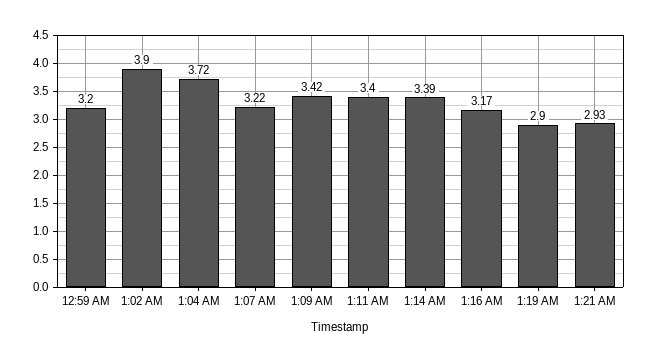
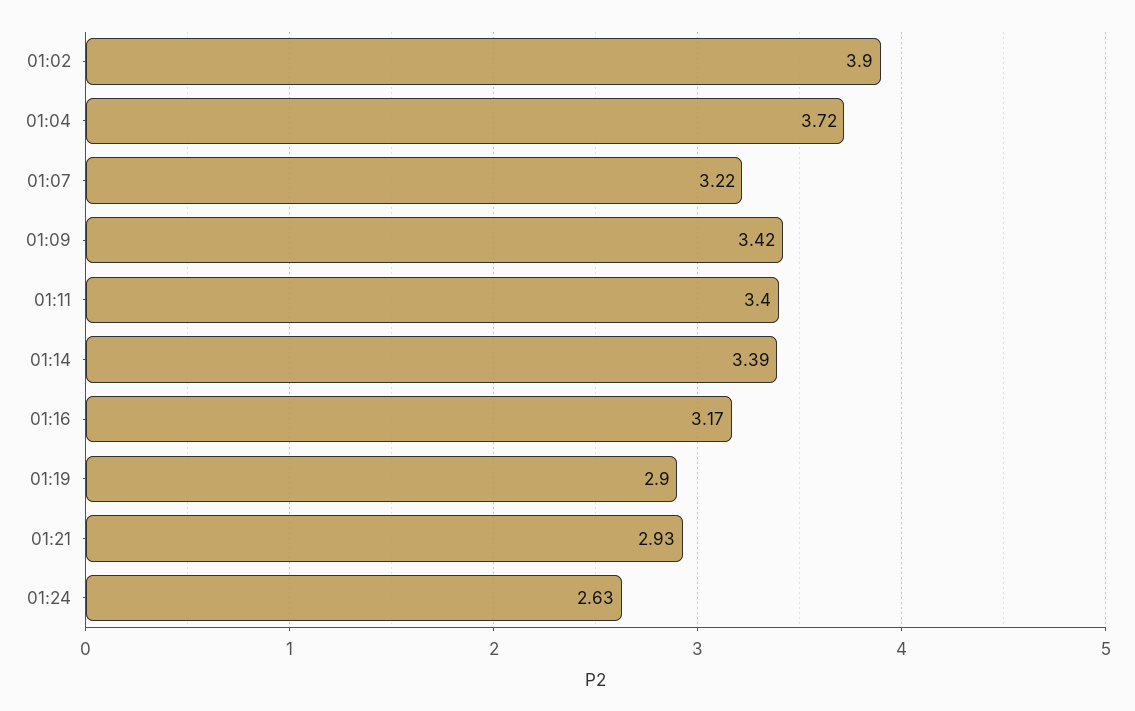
12:59 AM: 3.2 -> none
01:24: none -> 2.63

